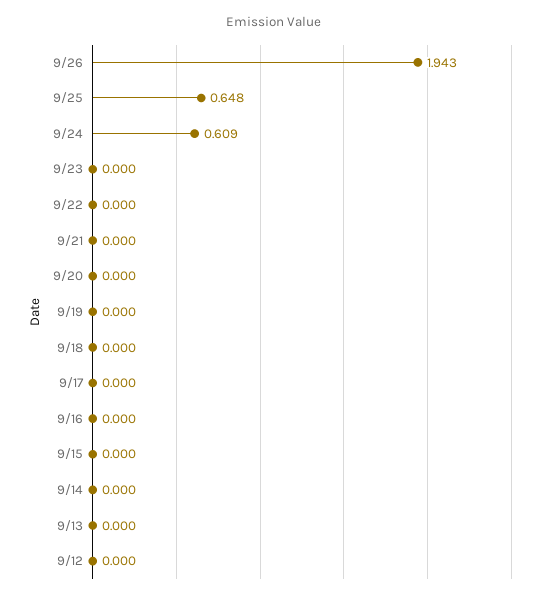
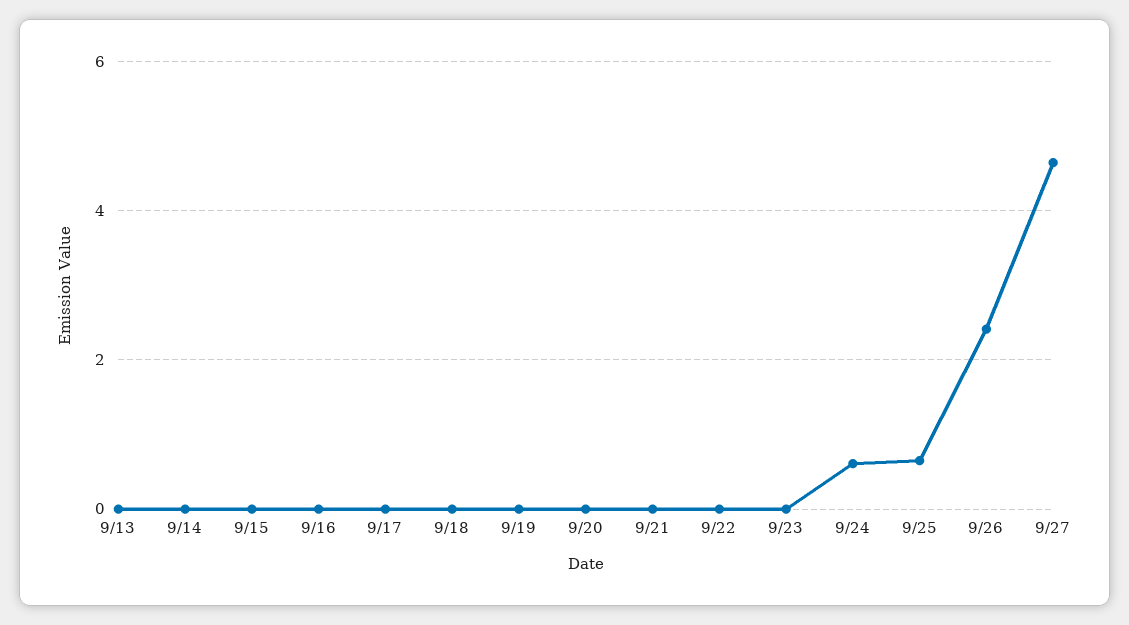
9/26: 1.943 -> 2.4
9/12: 0 -> none
9/27: none -> 4.6

